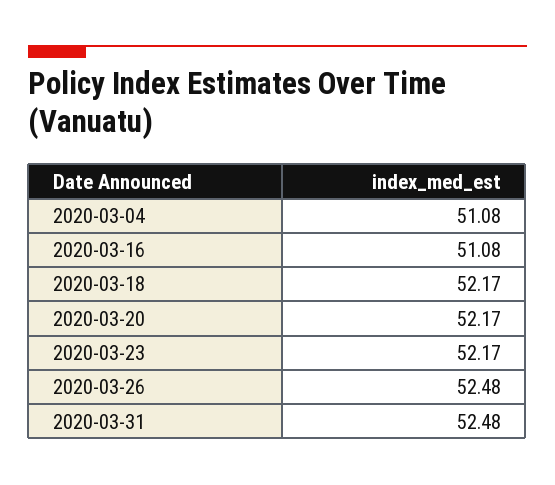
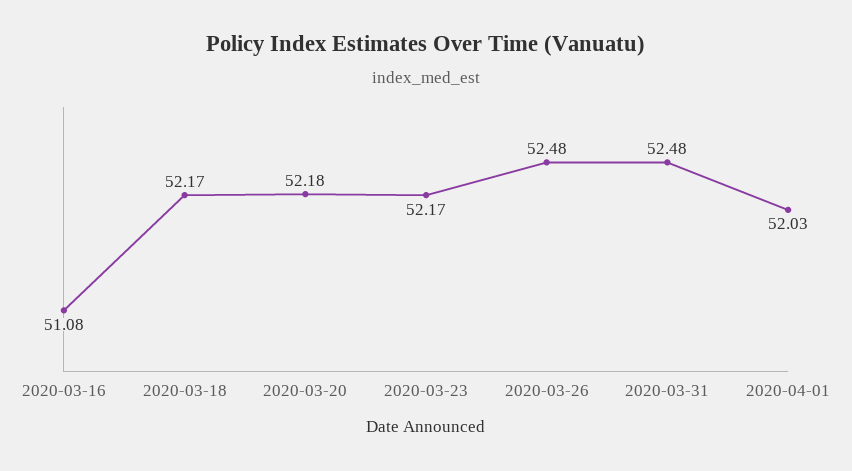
2020-03-04: 51.08 -> none
2020-03-20: 52.17 -> 52.18
2020-04-01: none -> 52.03

